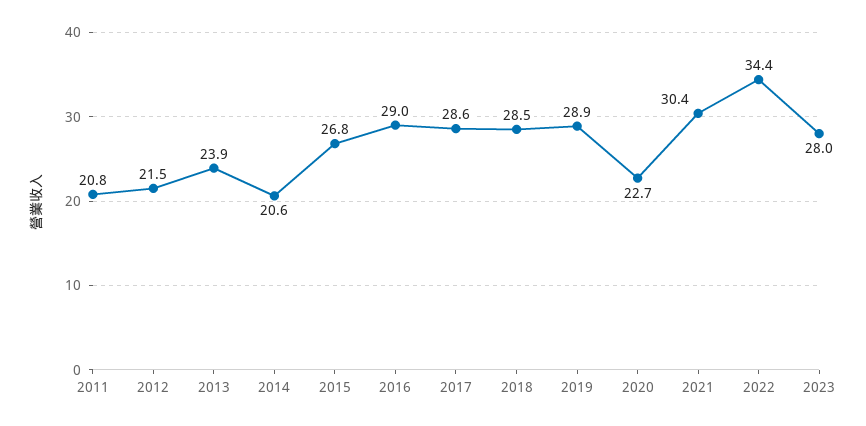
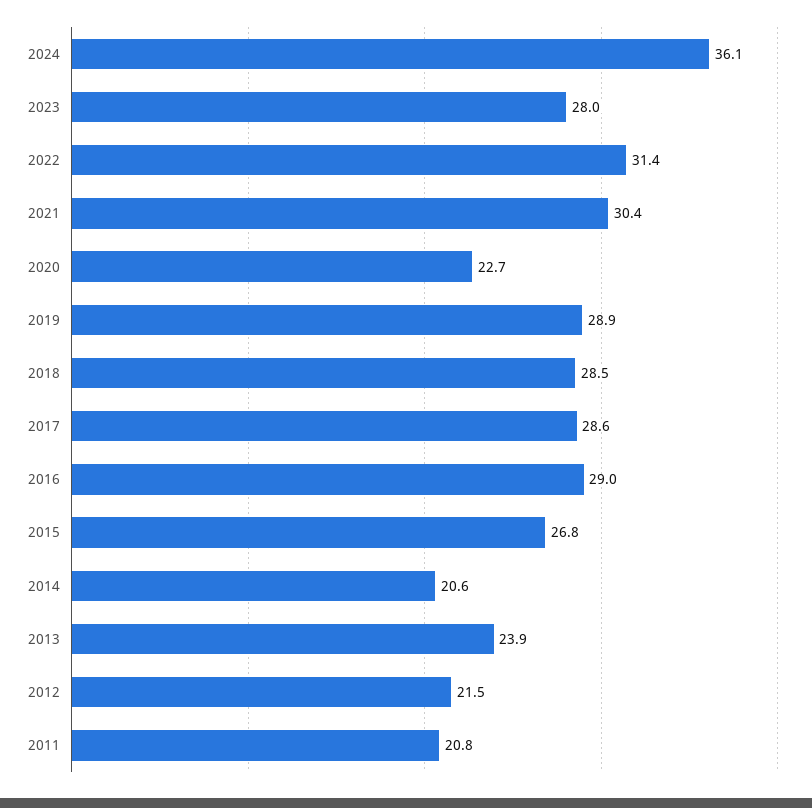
2022: 34.4 -> 31.4
2024: none -> 36.1

